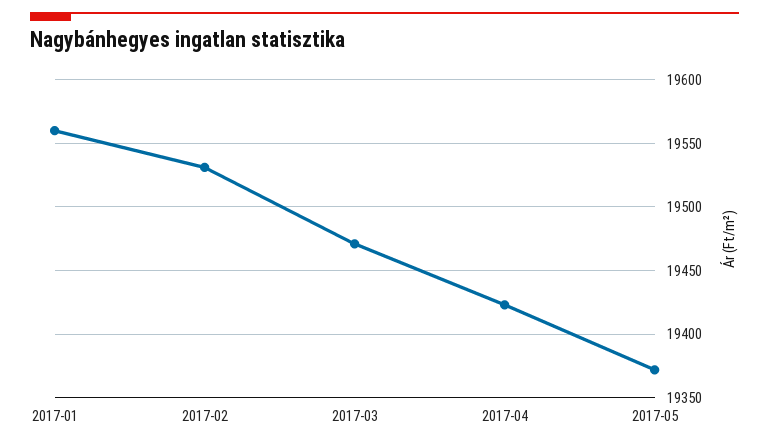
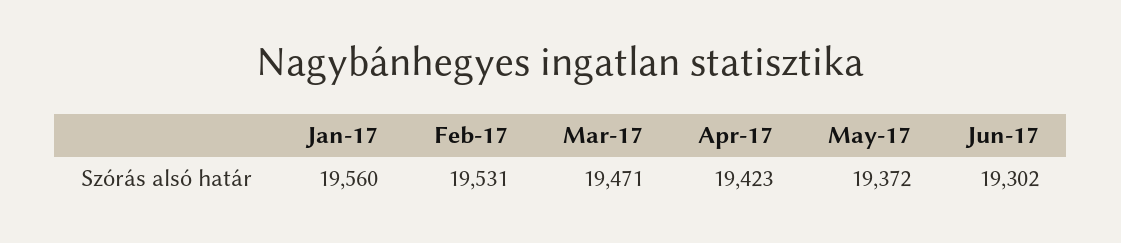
Jun-17: none -> 19302

